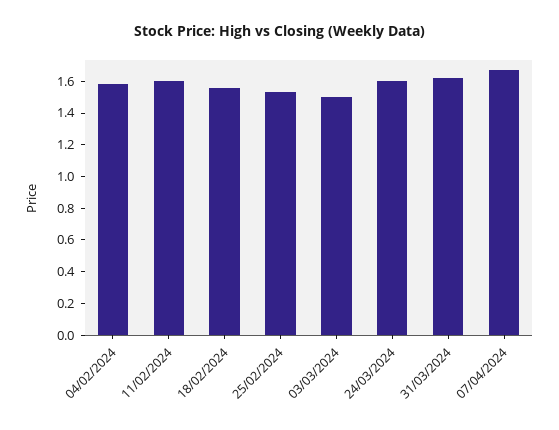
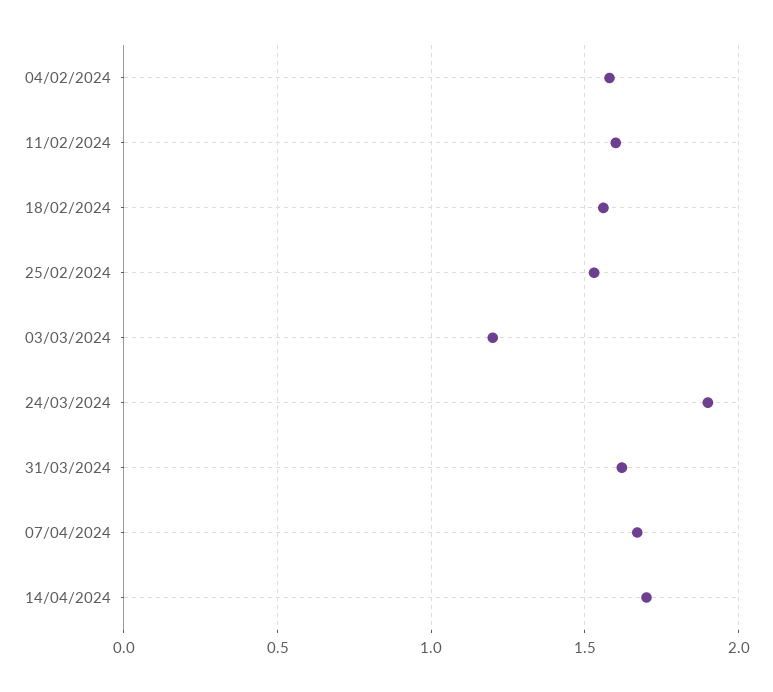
03/03/2024: 1.5 -> 1.2
24/03/2024: 1.6 -> 1.9
14/04/2024: none -> 1.7

